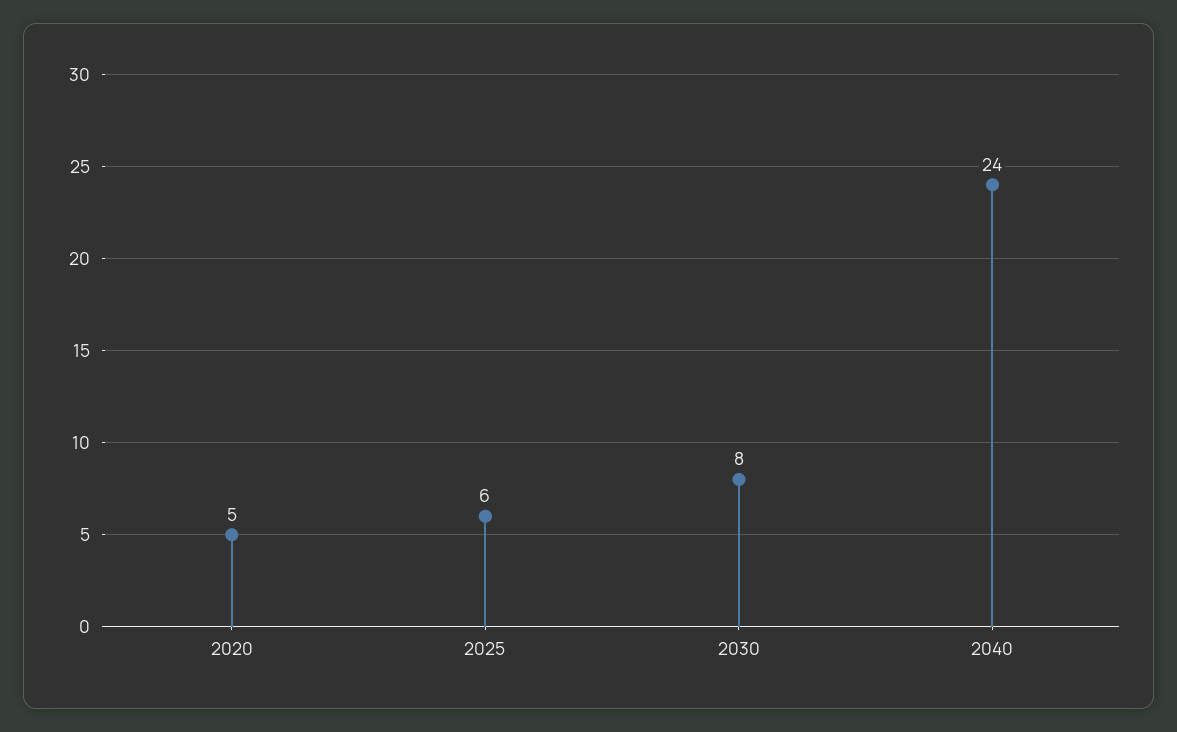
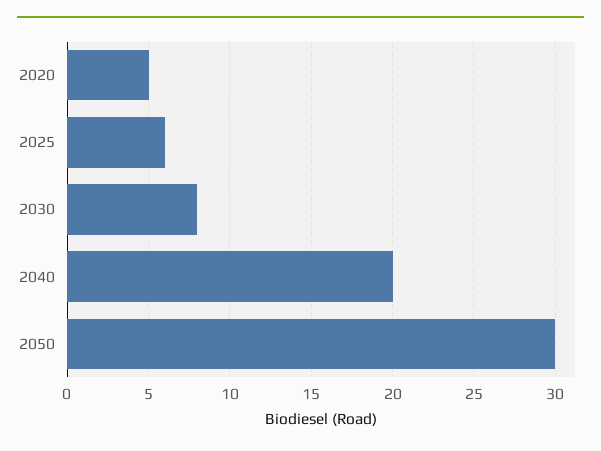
2040: 24 -> 20
2050: none -> 30

